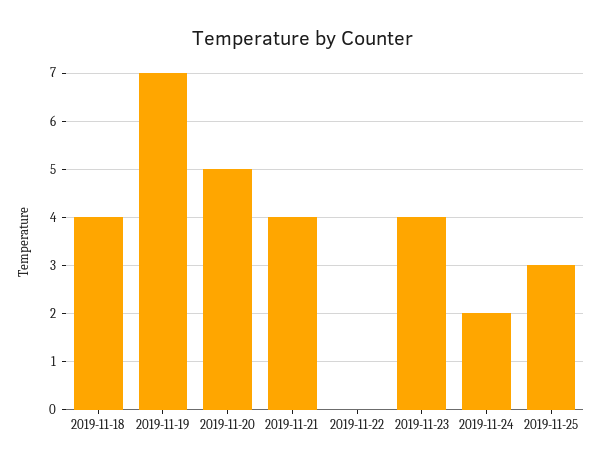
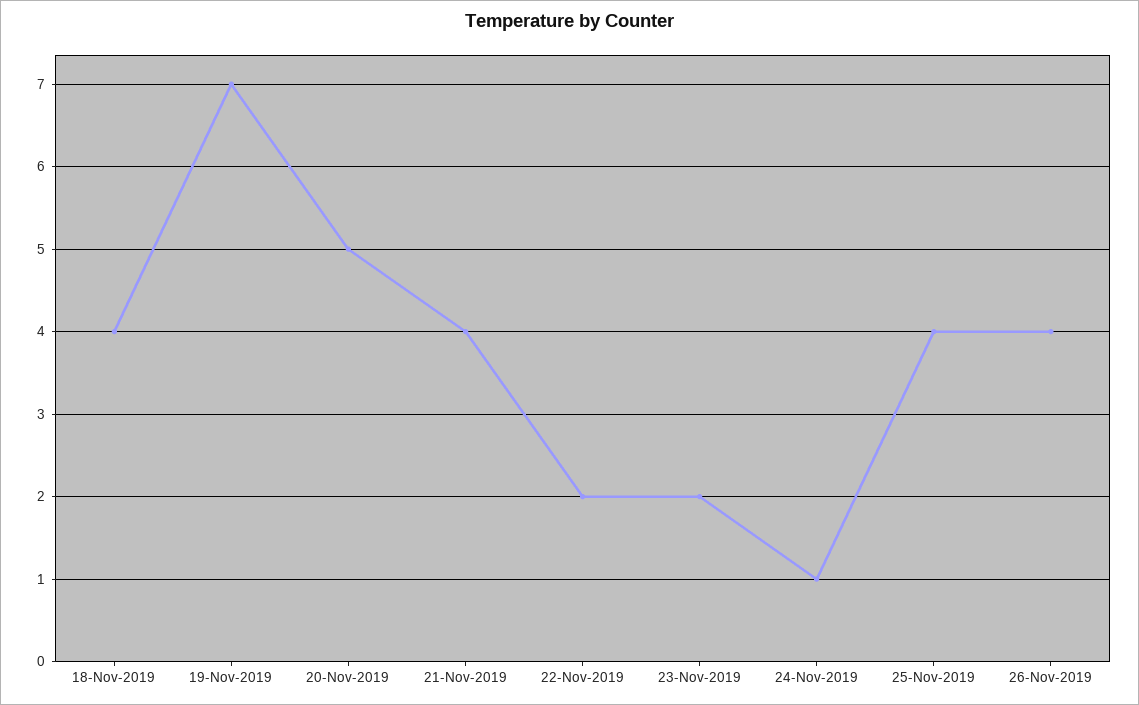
2019-11-22: 0 -> 2
2019-11-23: 4 -> 2
2019-11-24: 2 -> 1
2019-11-25: 3 -> 4
26-Nov-2019: none -> 4

